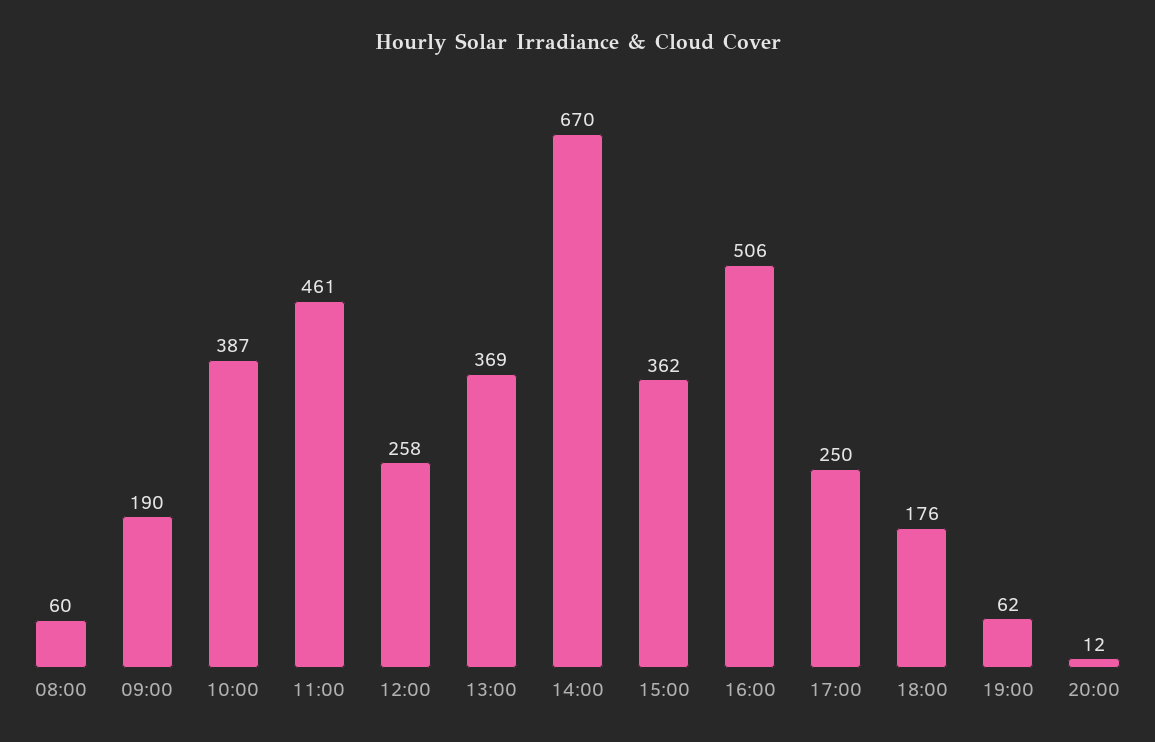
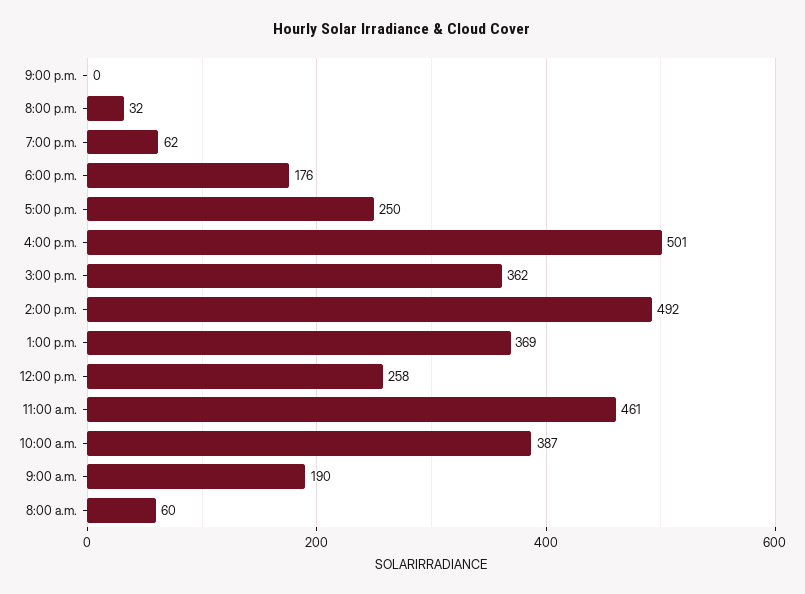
14:00: 670 -> 492
16:00: 506 -> 501
20:00: 12 -> 32
9:00 p.m.: none -> 0

